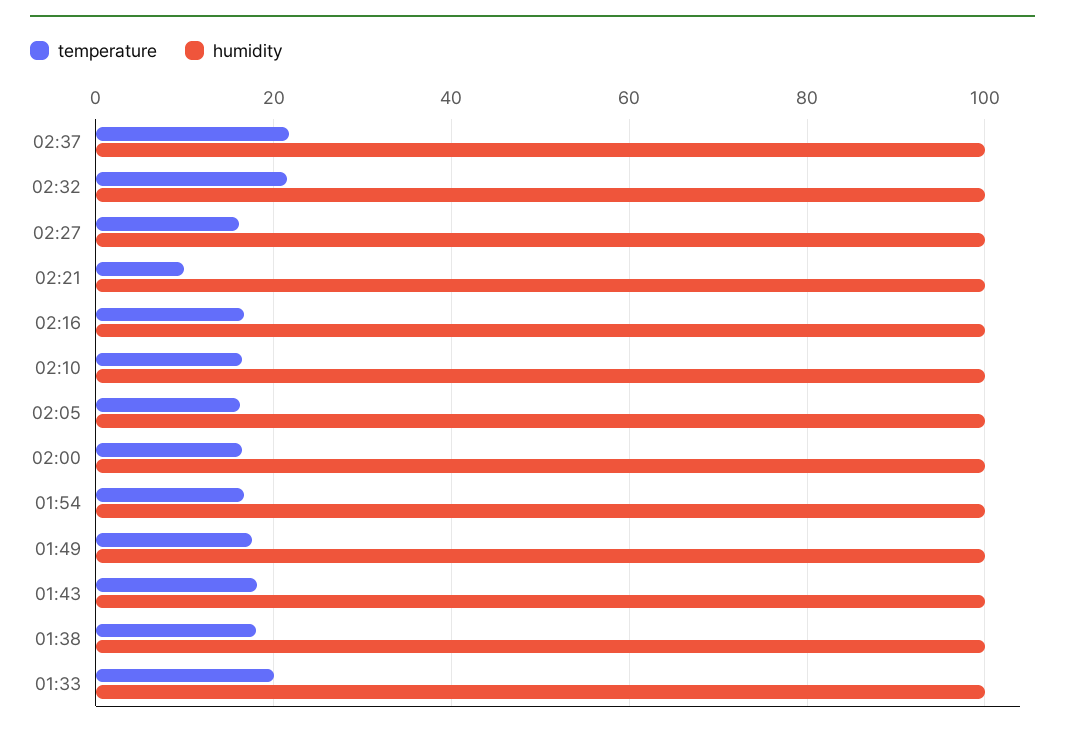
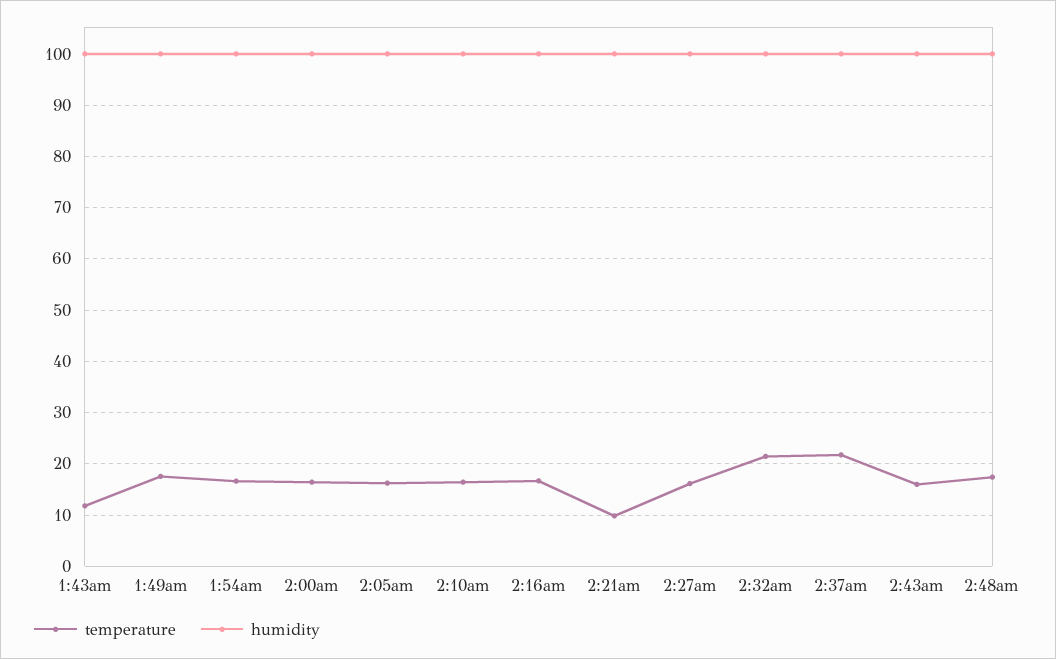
temperature, 01:43: 18 -> 12
temperature, 01:38: 18 -> none
humidity, 01:38: 100 -> none
temperature, 01:33: 20 -> none
humidity, 01:33: 100 -> none
temperature, 2:43am: none -> 16
humidity, 2:43am: none -> 100
temperature, 2:48am: none -> 18
humidity, 2:48am: none -> 100

